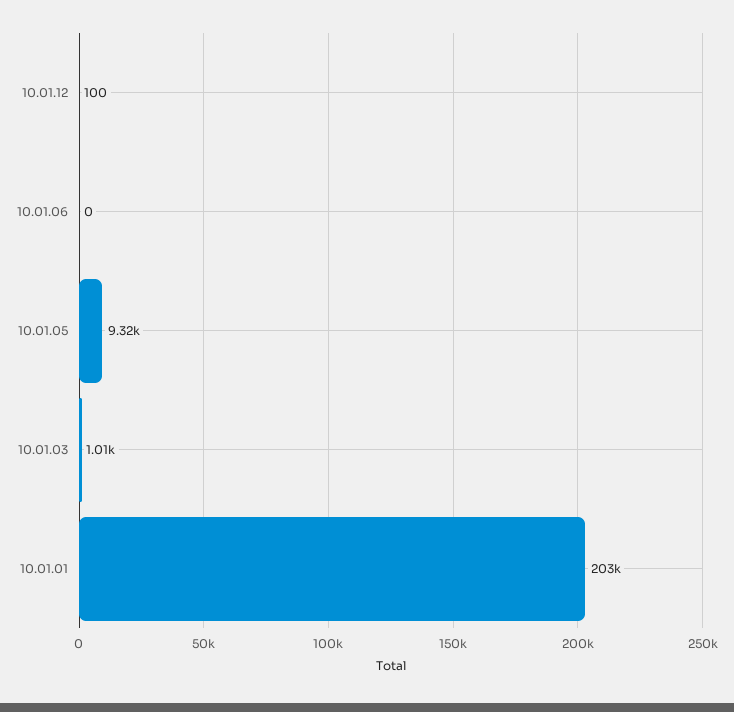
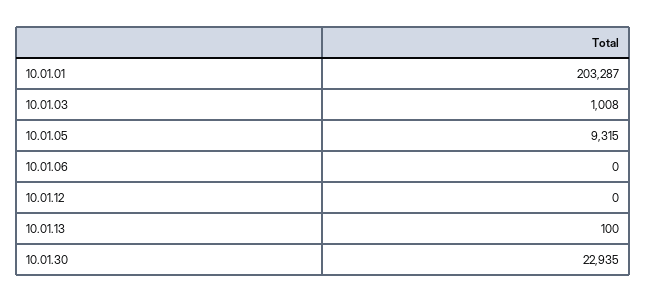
10.01.12: 100 -> 0
10.01.13: none -> 100
10.01.30: none -> 22935

